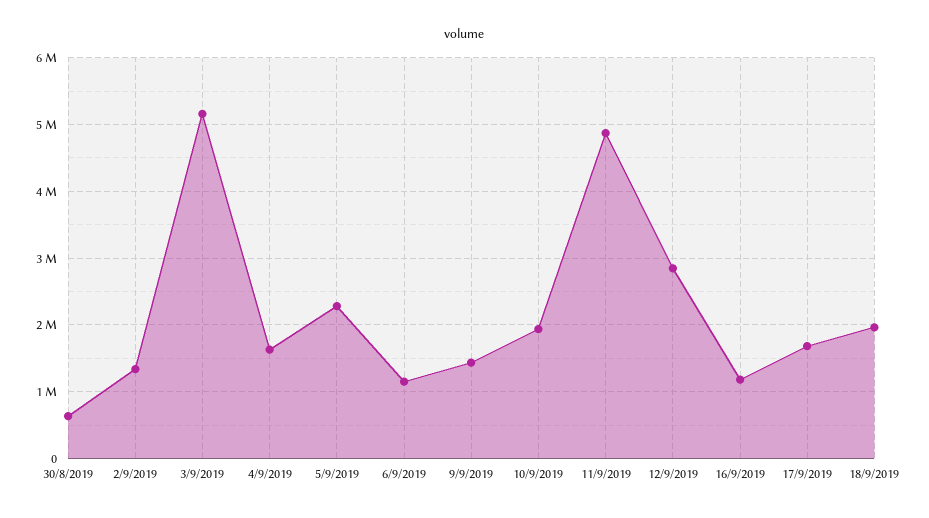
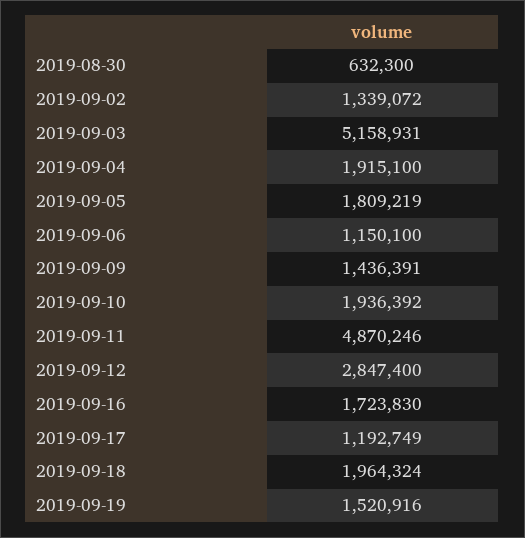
4/9/2019: 1600000 -> 1915100
5/9/2019: 2300000 -> 1809219
16/9/2019: 1200000 -> 1723830
17/9/2019: 1700000 -> 1192749
2019-09-19: none -> 1520916

